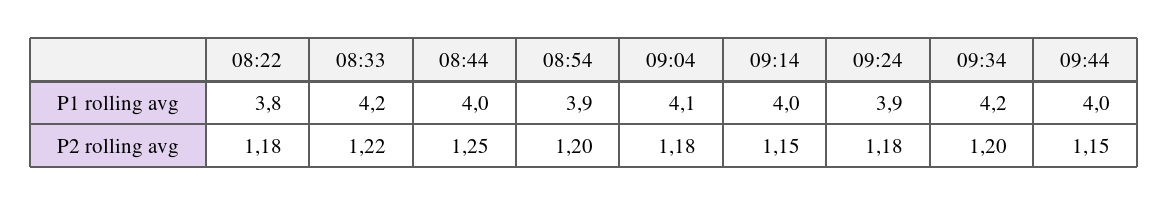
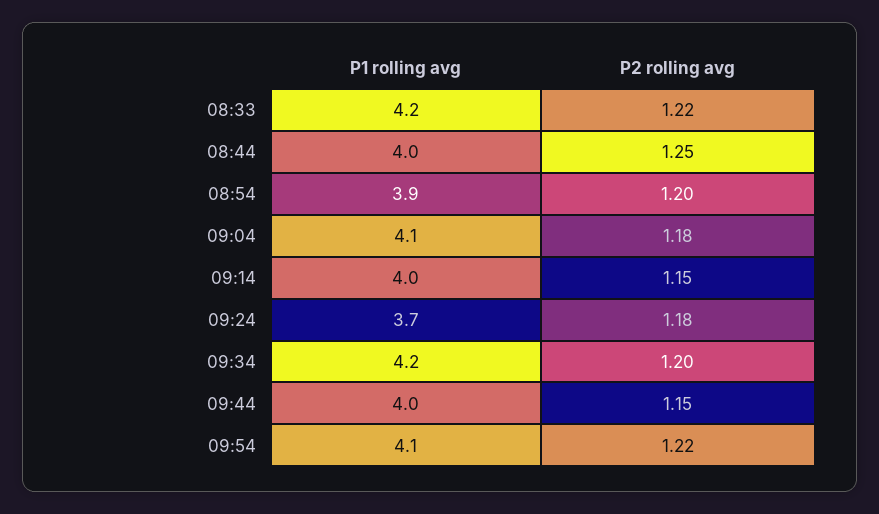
08:22, P1 rolling avg: 3.8 -> none
09:24, P1 rolling avg: 3.9 -> 3.7
08:22, P2 rolling avg: 1.18 -> none
09:54, P1 rolling avg: none -> 4.1
09:54, P2 rolling avg: none -> 1.22

